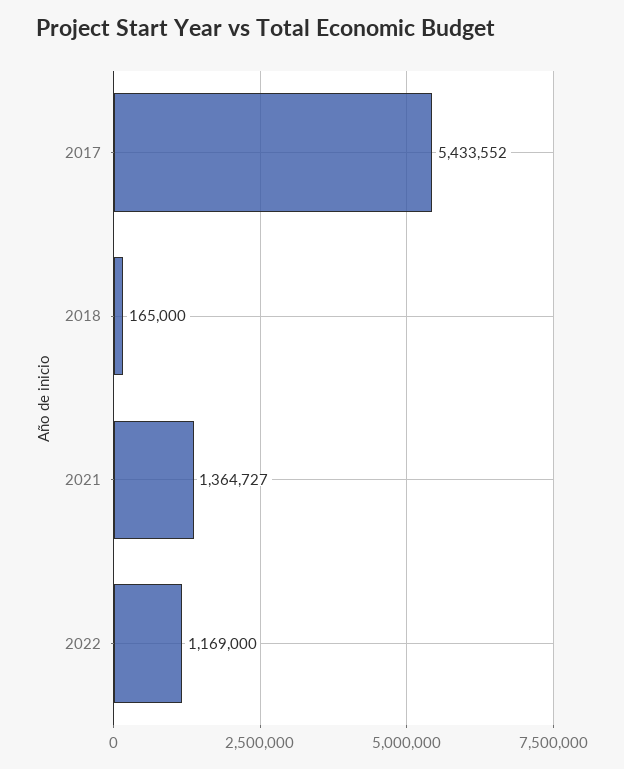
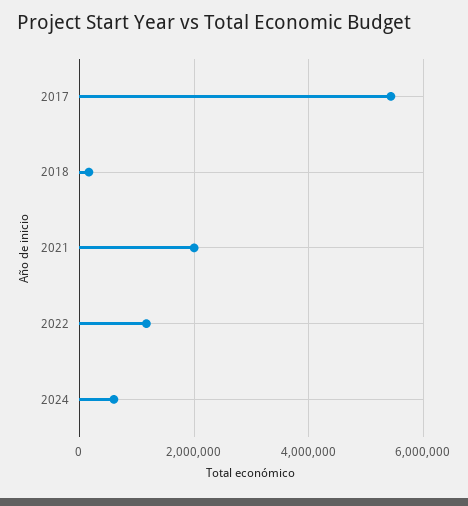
2021: 1364727 -> 2000000
2024: none -> 600000

